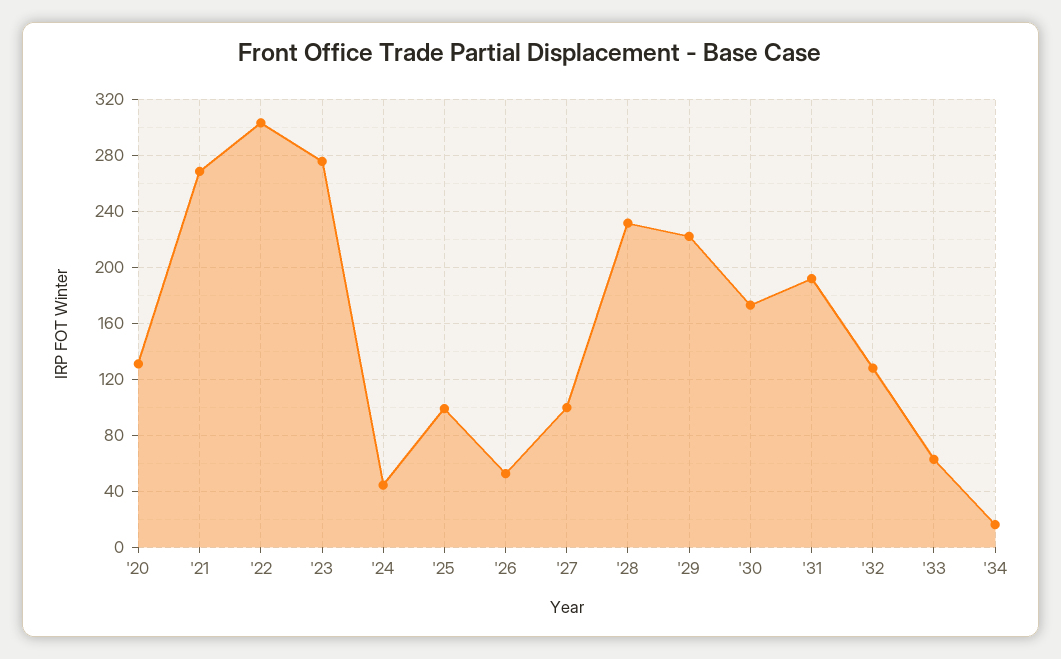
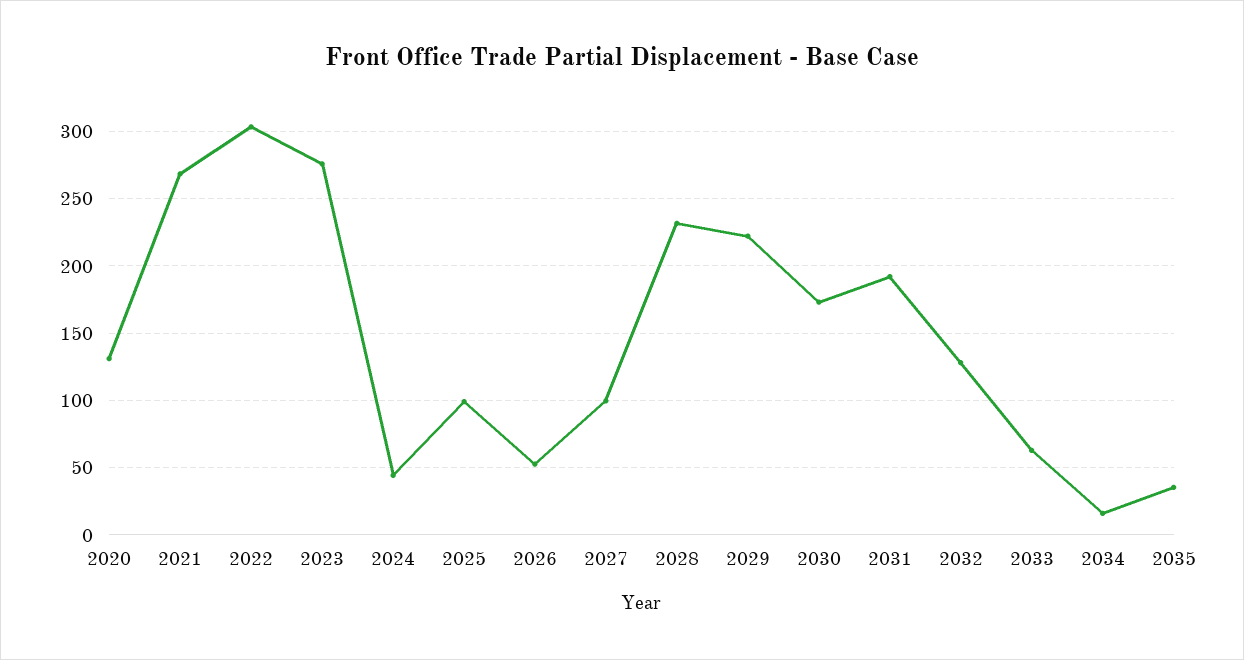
2035: none -> 35

